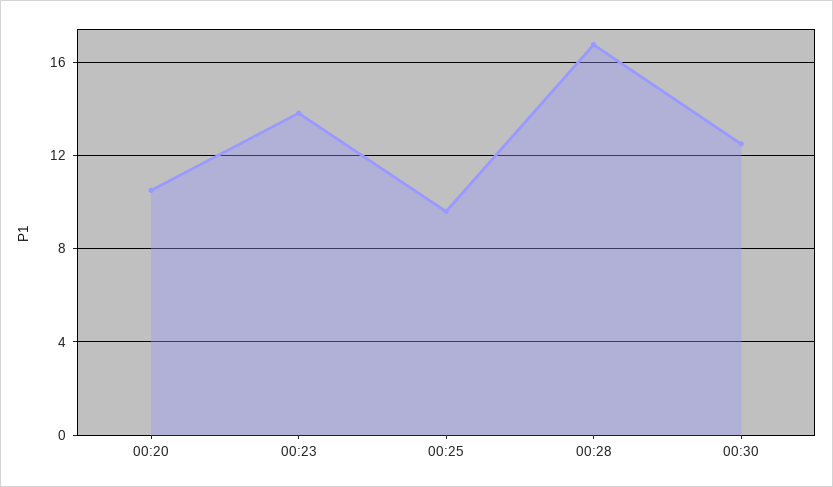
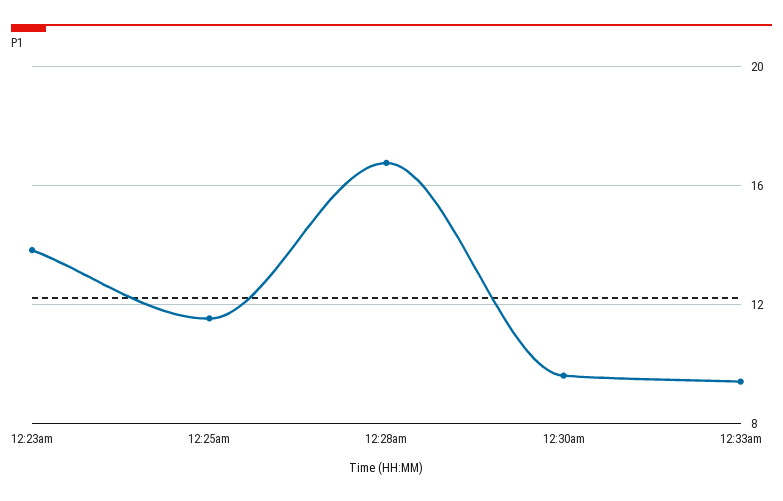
00:20: 10.5 -> none
00:25: 9.5 -> 11.5
00:30: 12.5 -> 9.5
12:33am: none -> 9.5

